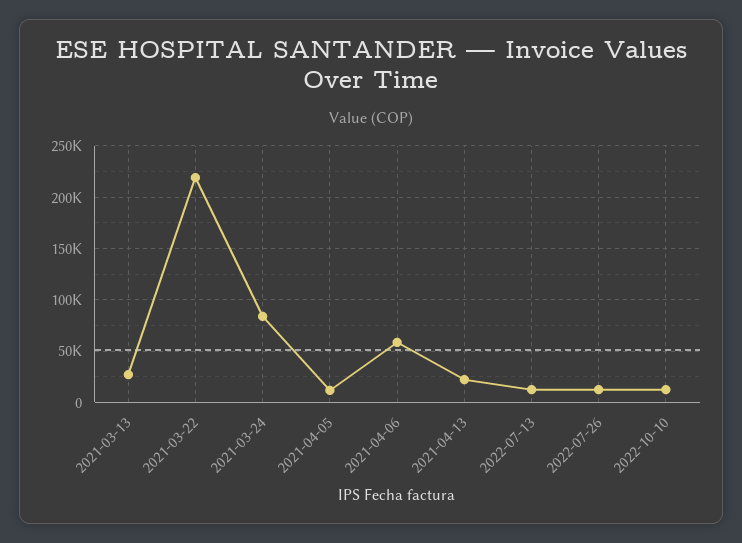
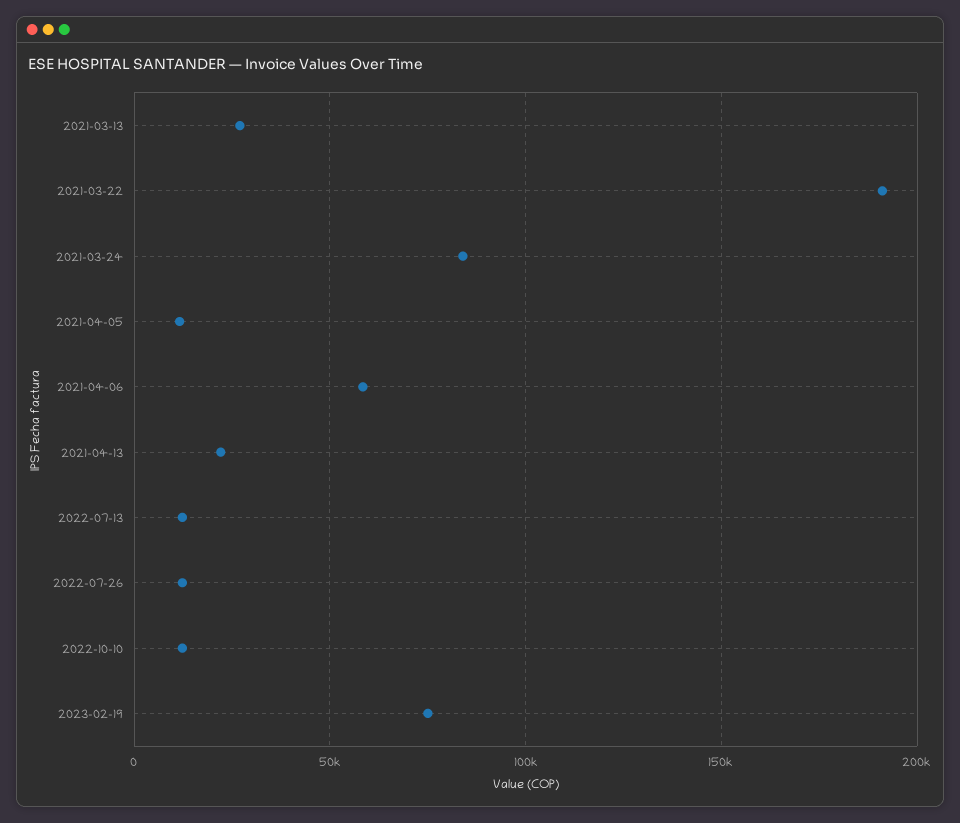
2021-03-22: 220000 -> 190000
2023-02-19: none -> 75000

